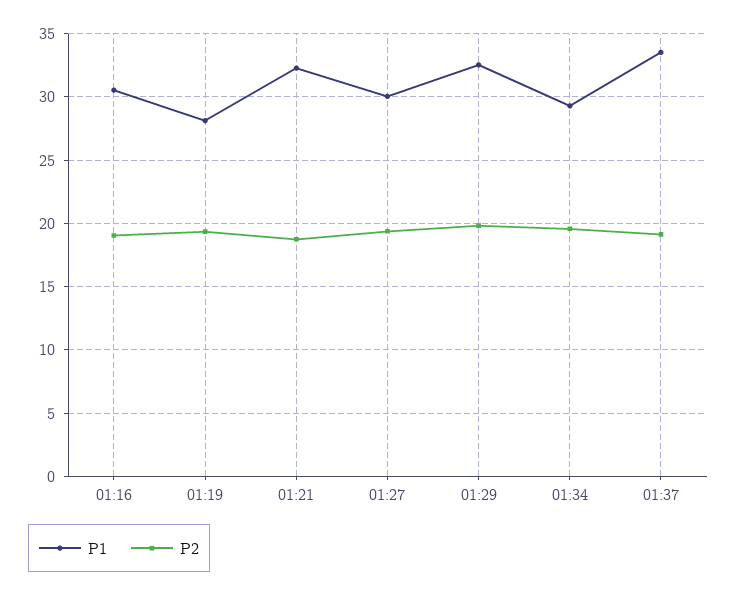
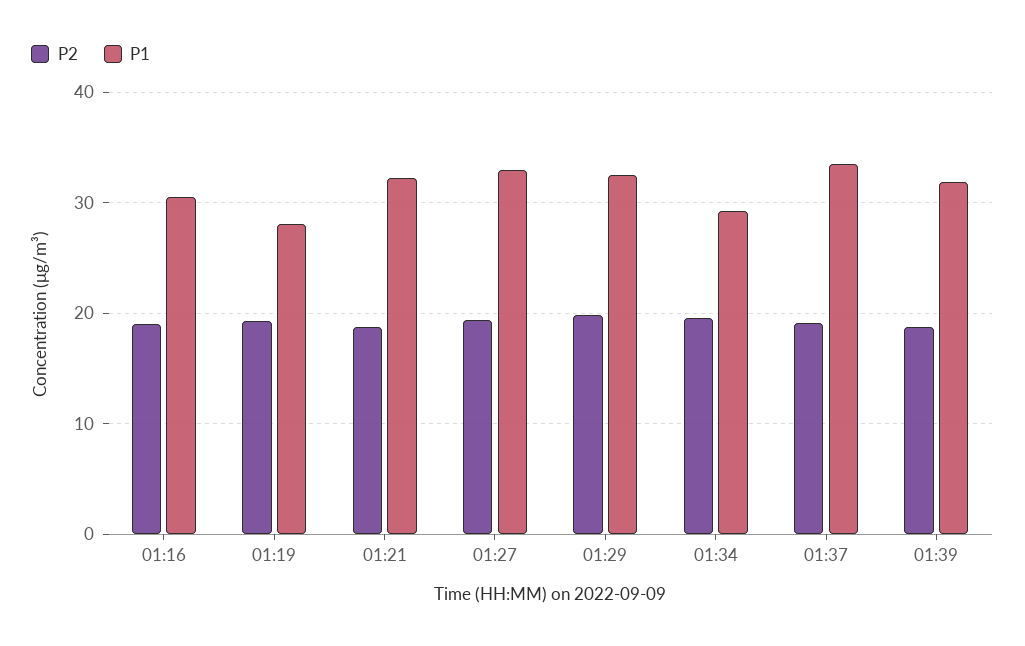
P1, 01:27: 30 -> 33
P2, 01:39: none -> 19
P1, 01:39: none -> 32

